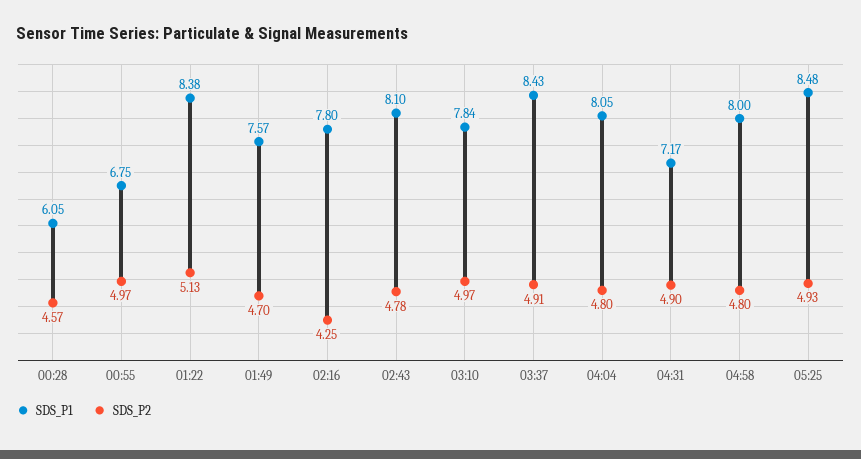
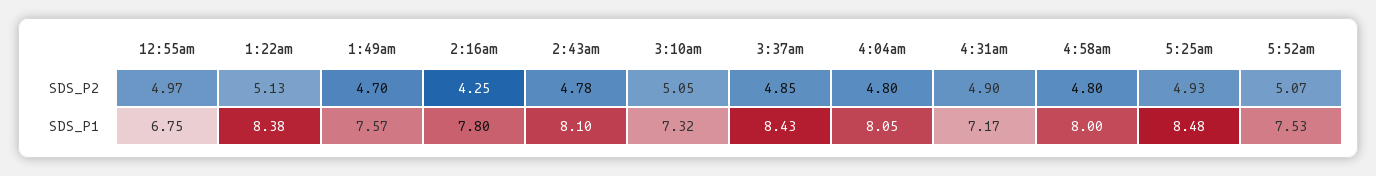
SDS_P1, 00:28: 6.05 -> none
SDS_P2, 00:28: 4.57 -> none
SDS_P1, 03:10: 7.84 -> 7.32
SDS_P2, 03:10: 4.97 -> 5.05
SDS_P2, 03:37: 4.91 -> 4.85
SDS_P2, 5:52am: none -> 5.07
SDS_P1, 5:52am: none -> 7.53

